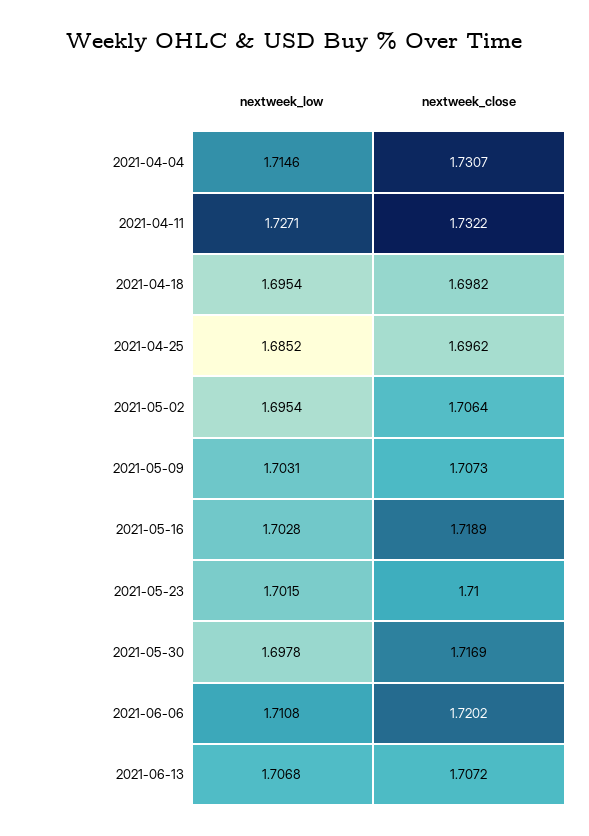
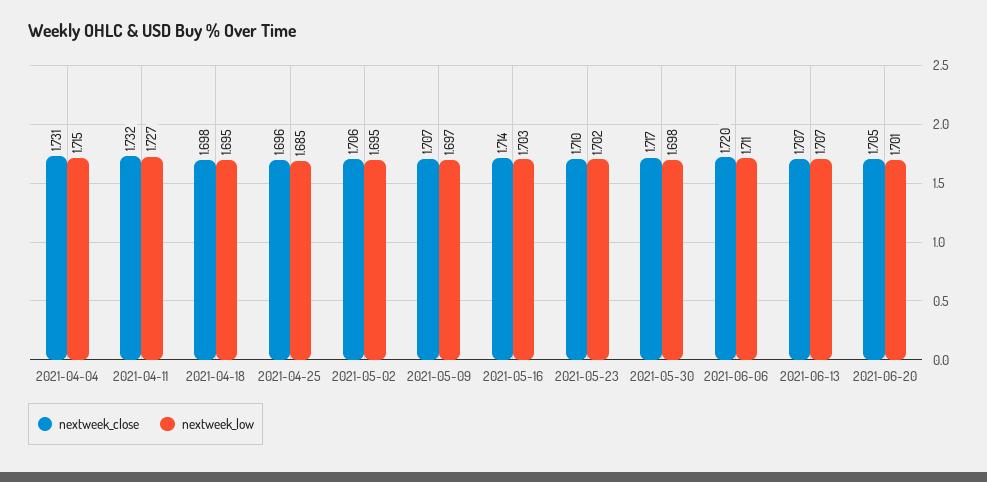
nextweek_low, 2021-05-09: 1.7031 -> 1.697
nextweek_close, 2021-05-16: 1.7189 -> 1.714
nextweek_close, 2021-06-20: none -> 1.705
nextweek_low, 2021-06-20: none -> 1.701

